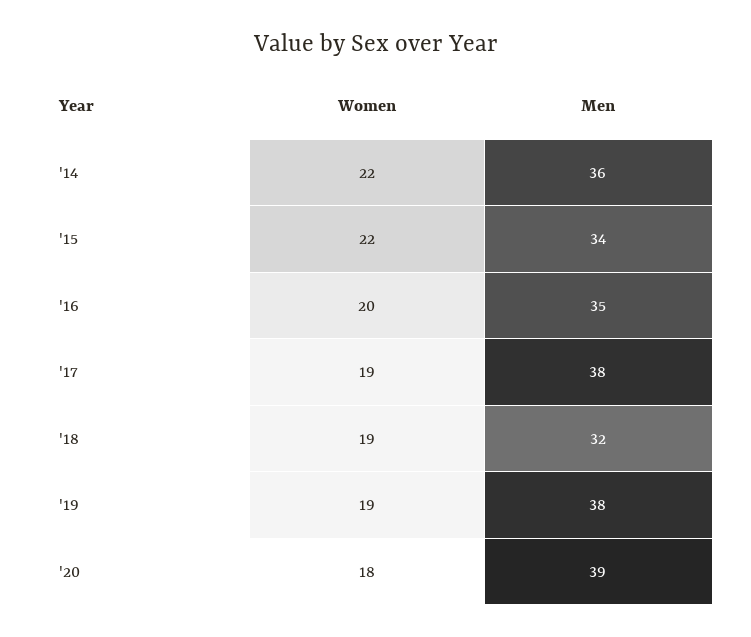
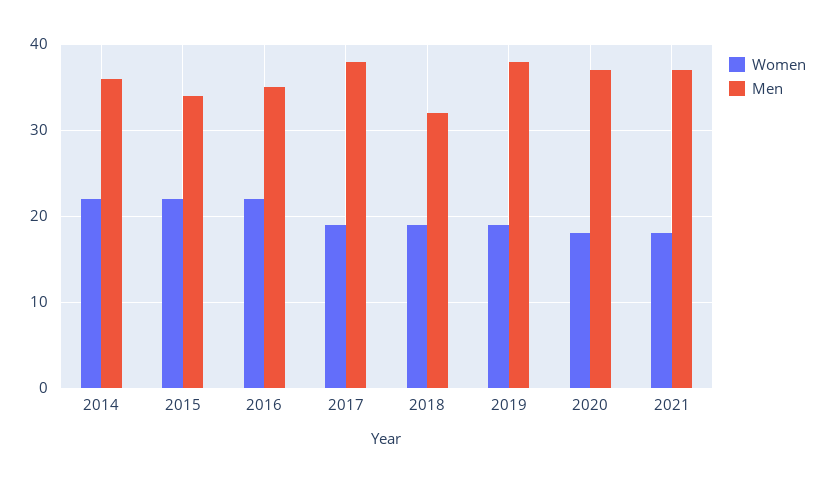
Women, '16: 20 -> 22
Men, '20: 39 -> 37
Women, 2021: none -> 18
Men, 2021: none -> 37

